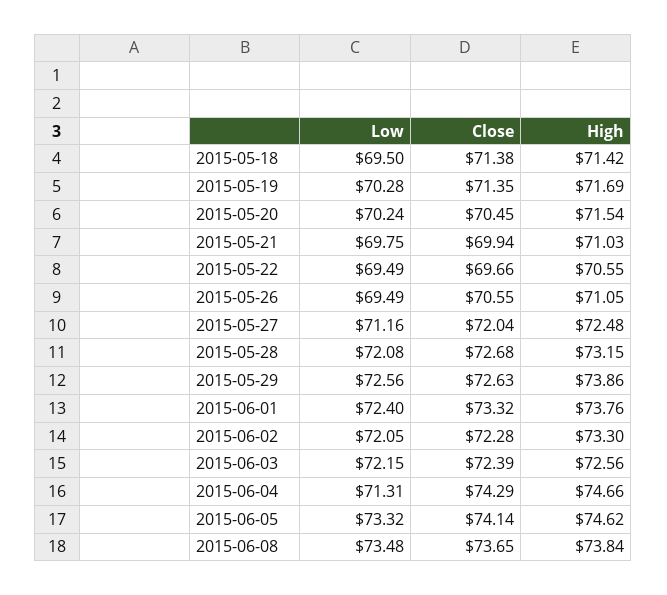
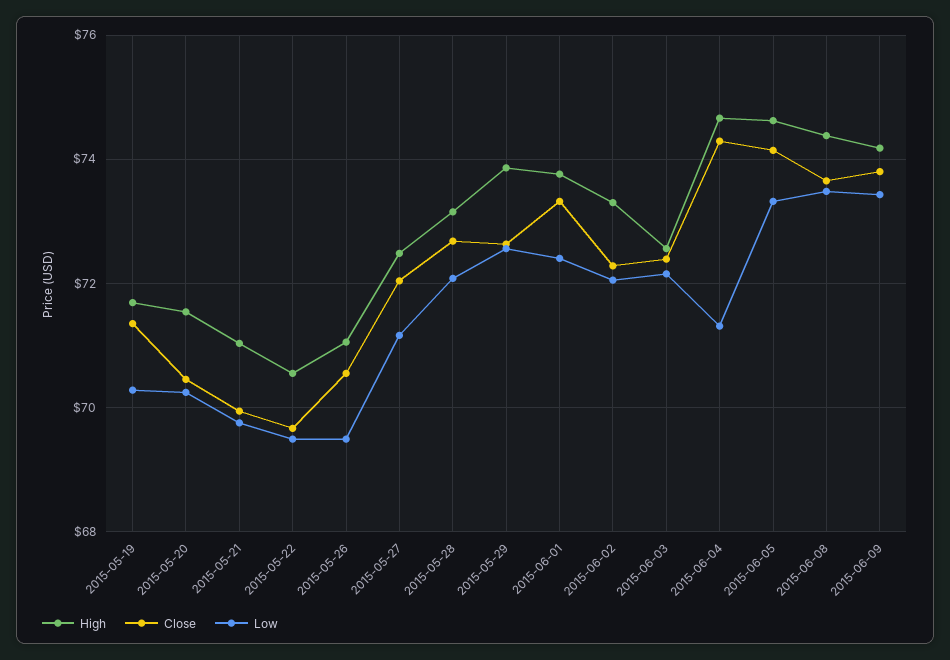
Low, 2015-05-18: 69.5 -> none
Close, 2015-05-18: 71.38 -> none
High, 2015-05-18: 71.42 -> none
High, 2015-06-08: 73.84 -> 74.4
High, 2015-06-09: none -> 74.2
Close, 2015-06-09: none -> 73.8
Low, 2015-06-09: none -> 73.4

